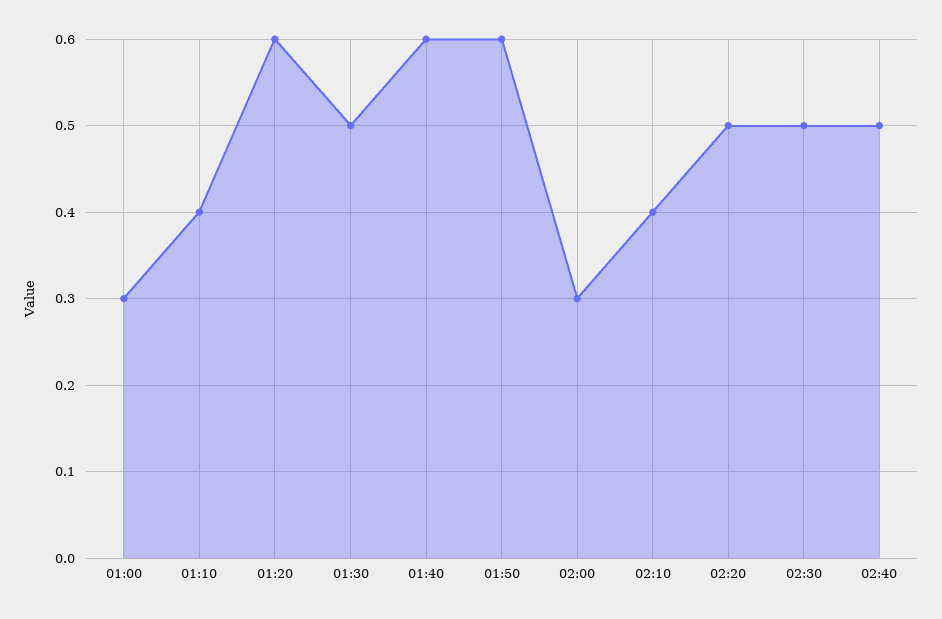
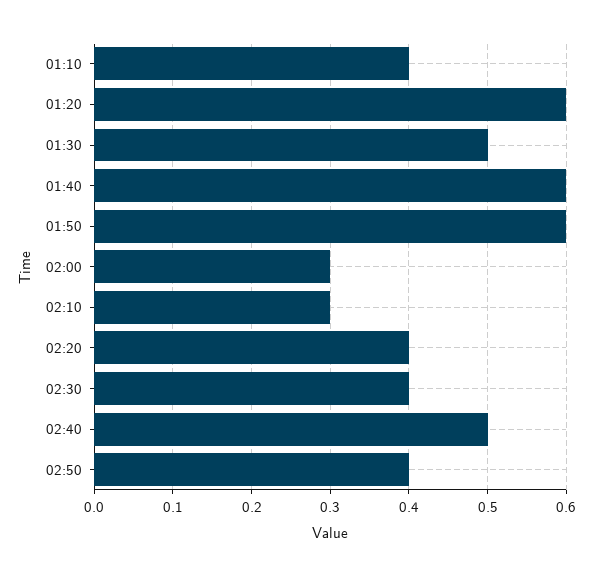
01:00: 0.3 -> none
02:10: 0.4 -> 0.3
02:20: 0.5 -> 0.4
02:30: 0.5 -> 0.4
02:50: none -> 0.4

